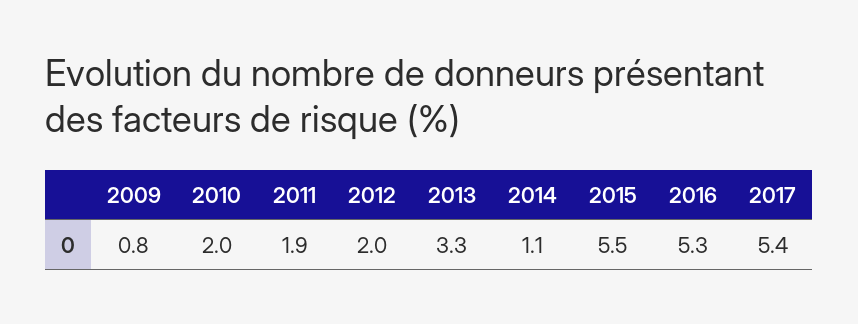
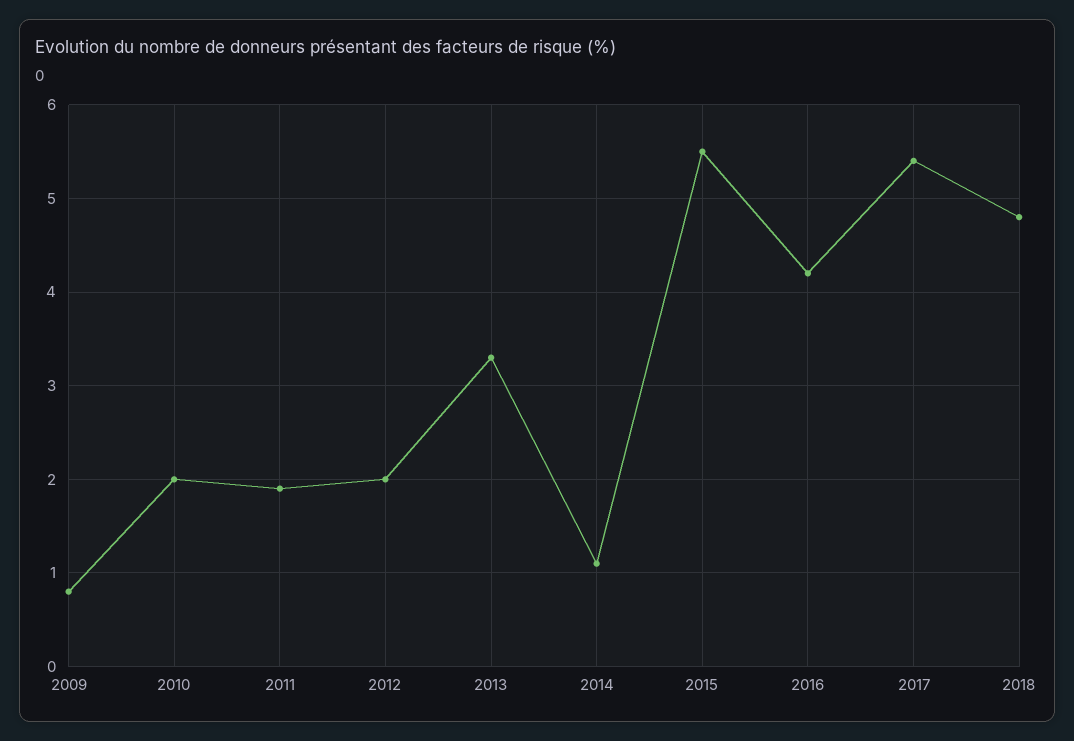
2016: 5.3 -> 4.2
2018: none -> 4.8

